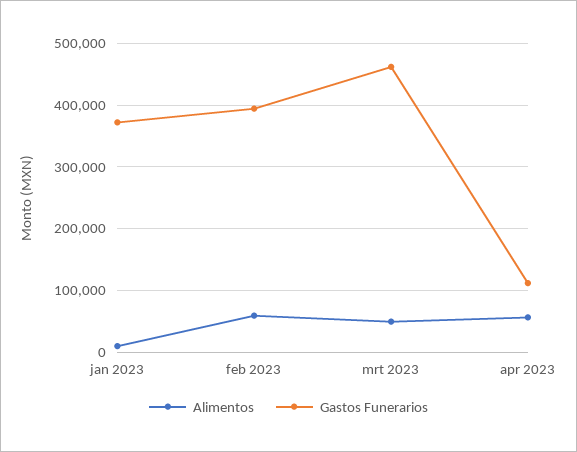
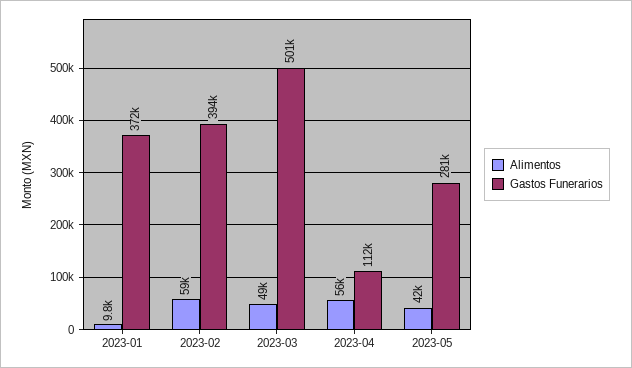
Gastos Funerarios, mrt 2023: 460000 -> 501000
Alimentos, 2023-05: none -> 42000
Gastos Funerarios, 2023-05: none -> 281000

